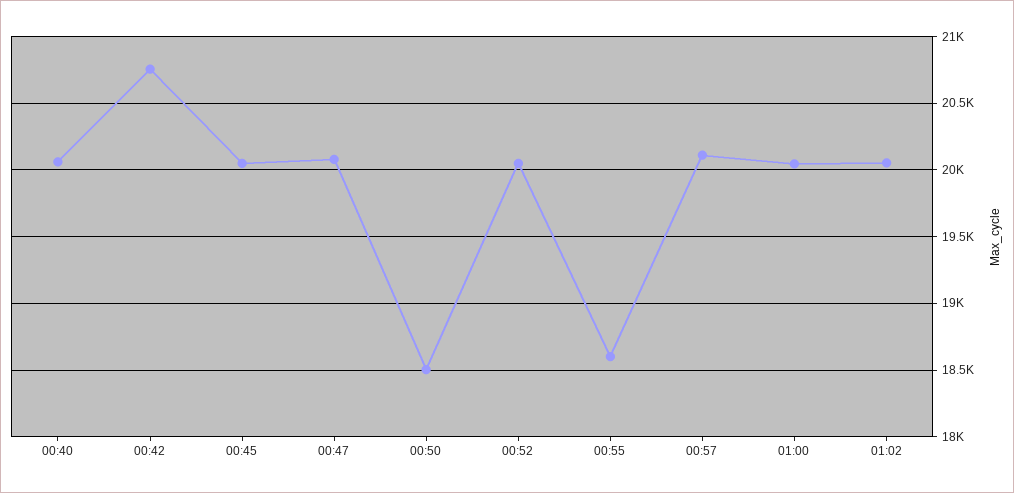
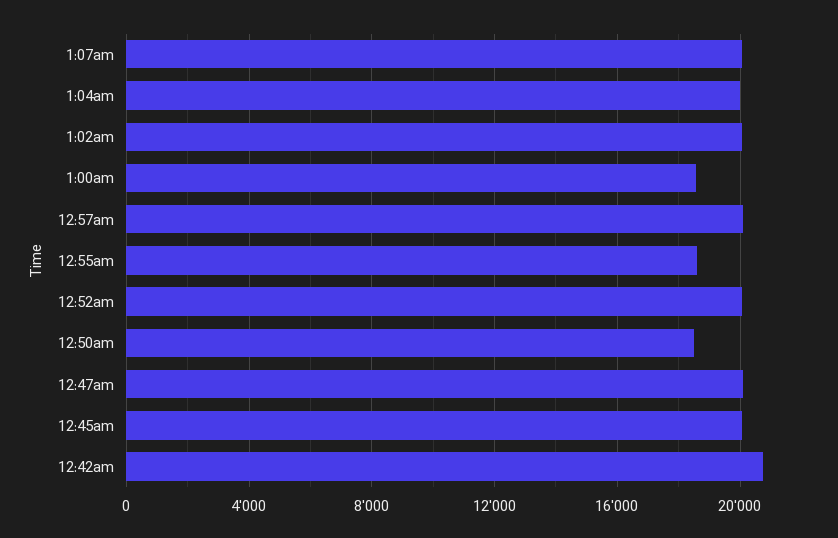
00:40: 20050 -> none
01:00: 20050 -> 18500
1:07am: none -> 20000
1:04am: none -> 20000

